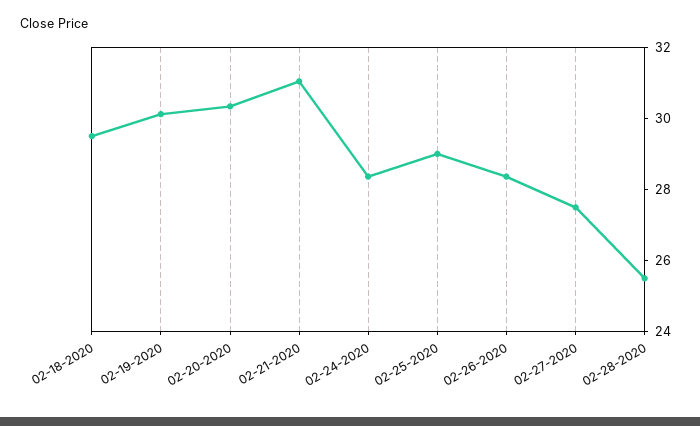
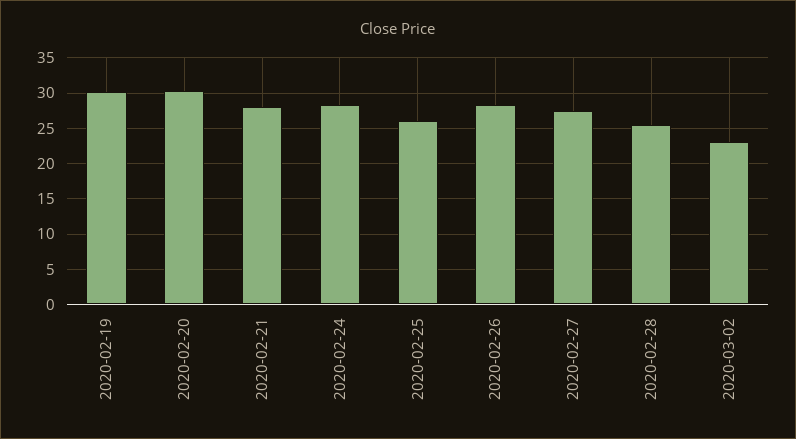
02-18-2020: 29.5 -> none
02-21-2020: 31 -> 28
02-25-2020: 29 -> 26
2020-03-02: none -> 23

